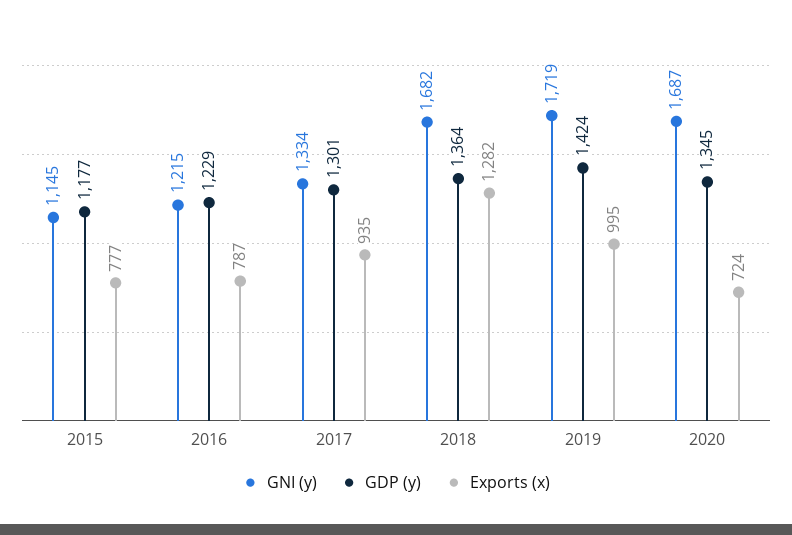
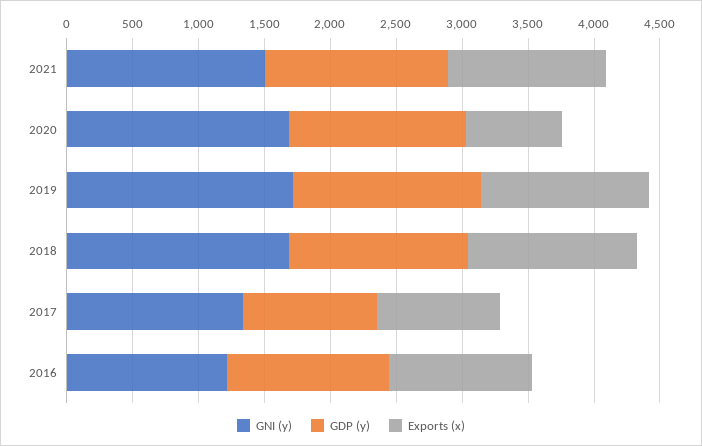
GNI (y), 2015: 1145 -> none
GDP (y), 2015: 1177 -> none
Exports (x), 2015: 777 -> none
Exports (x), 2016: 787 -> 1100
GDP (y), 2017: 1301 -> 1000
Exports (x), 2019: 995 -> 1300
GNI (y), 2021: none -> 1500
GDP (y), 2021: none -> 1400
Exports (x), 2021: none -> 1200

